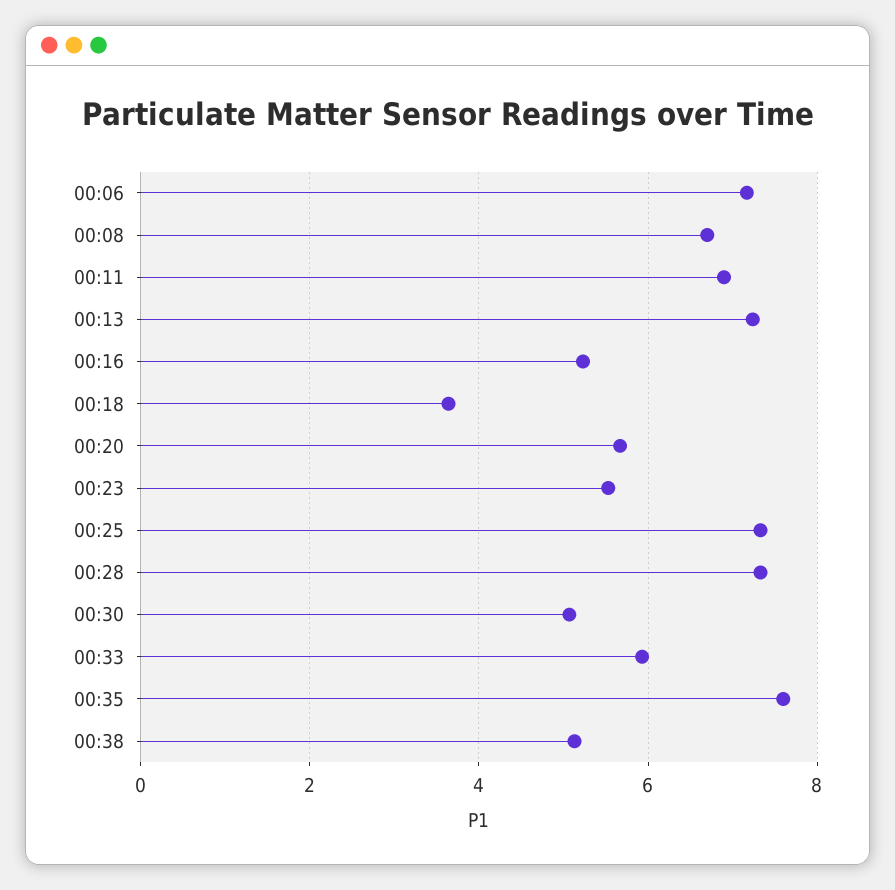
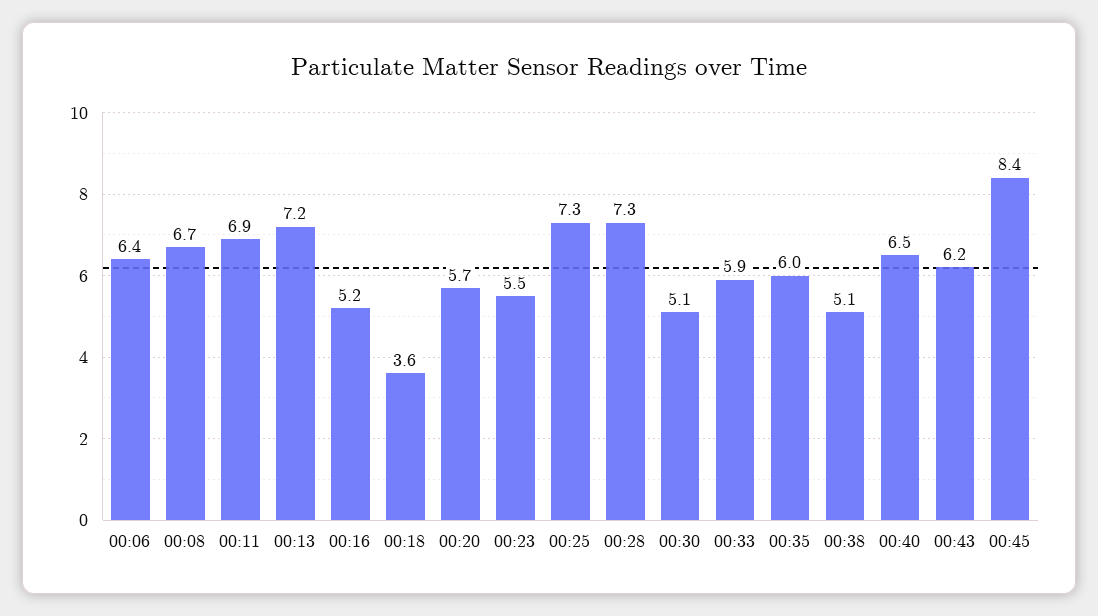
00:06: 7.2 -> 6.4
00:35: 7.6 -> 6
00:40: none -> 6.5
00:43: none -> 6.2
00:45: none -> 8.4

